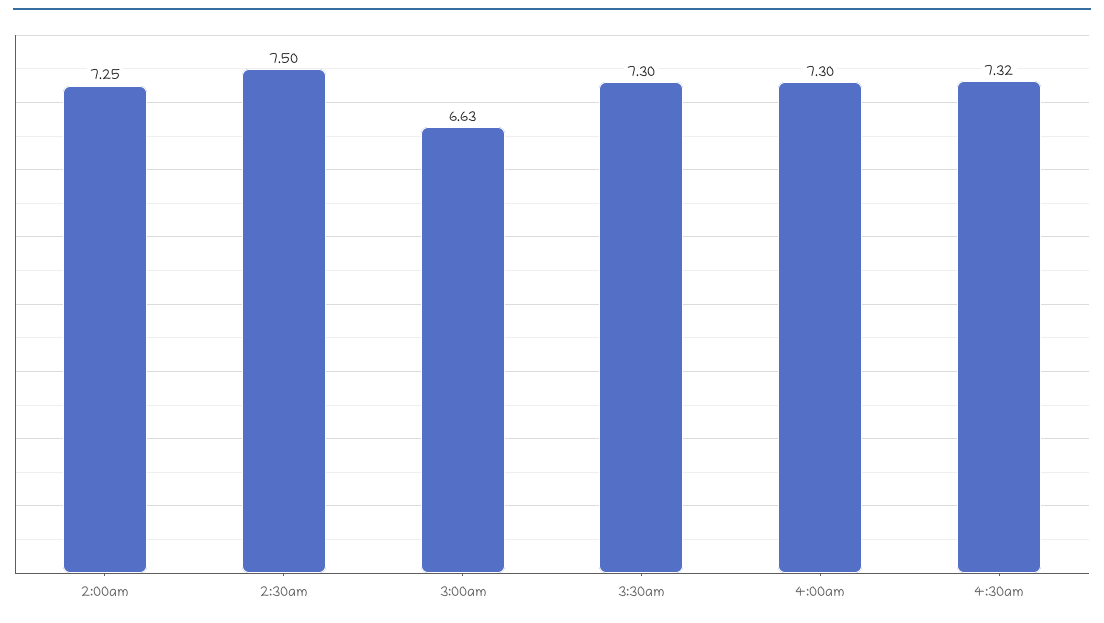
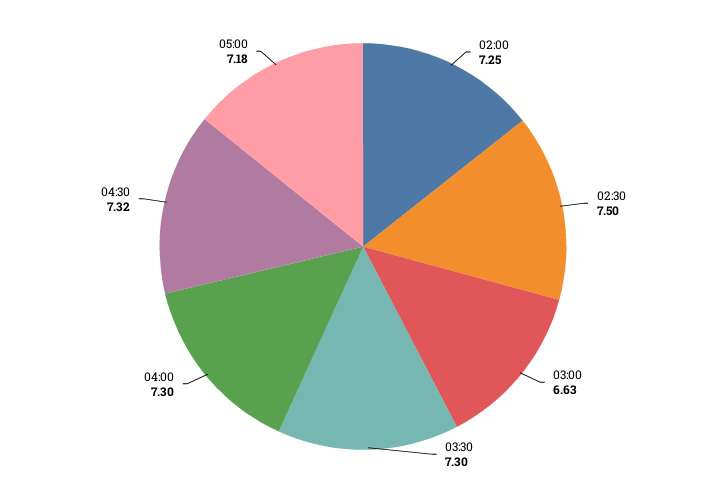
05:00: none -> 7.18

